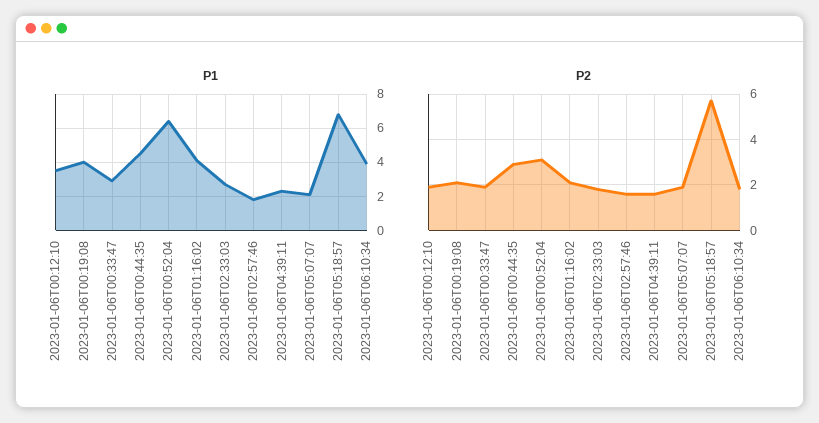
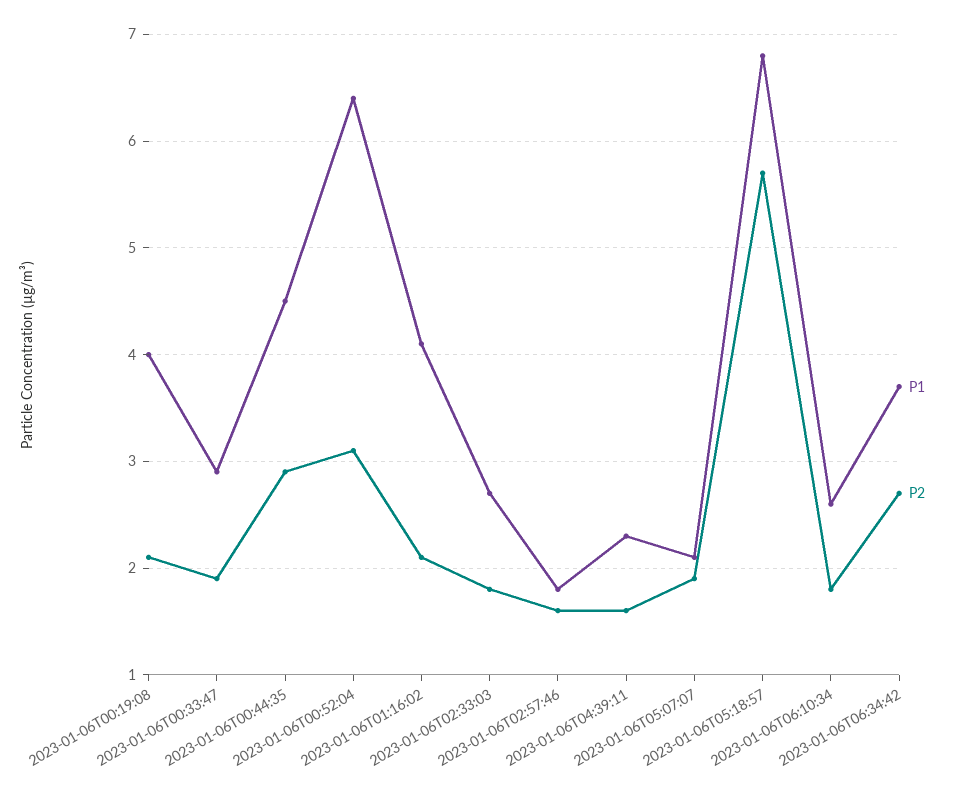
P1, 2023-01-06T00:12:10: 3.5 -> none
P1, 2023-01-06T06:10:34: 4 -> 2.6
P2, 2023-01-06T00:12:10: 2 -> none
P1, 2023-01-06T06:34:42: none -> 3.7
P2, 2023-01-06T06:34:42: none -> 2.7

